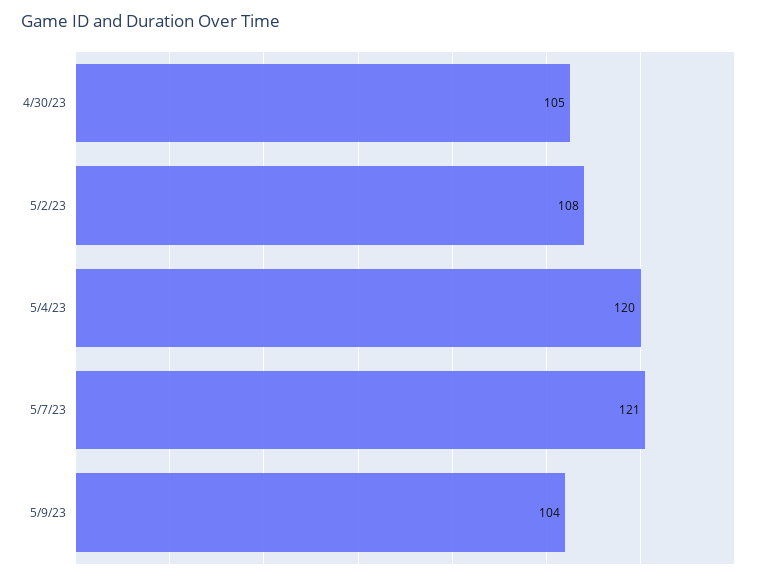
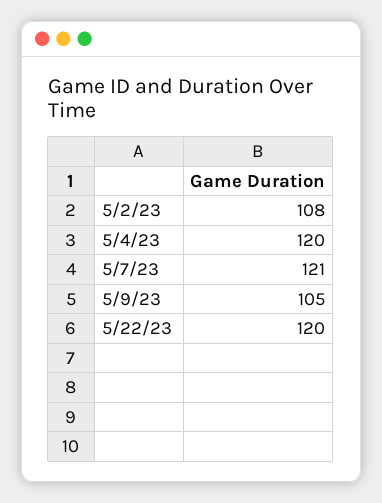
4/30/23: 105 -> none
5/9/23: 104 -> 105
5/22/23: none -> 120

